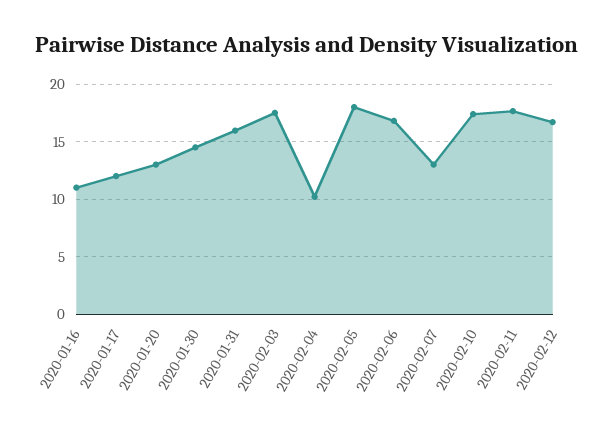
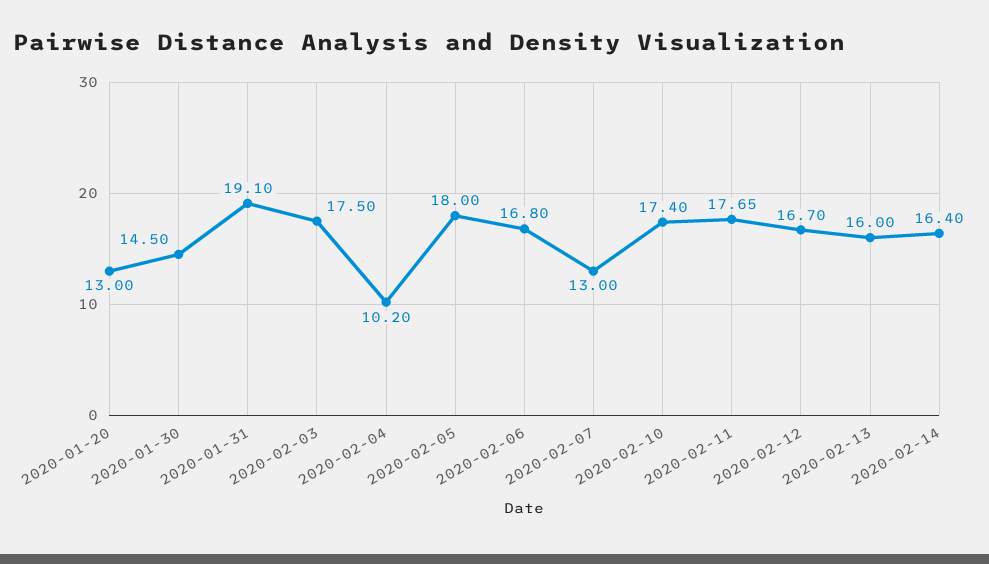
2020-01-16: 11 -> none
2020-01-17: 12 -> none
2020-01-31: 16 -> 19.1
2020-02-13: none -> 16
2020-02-14: none -> 16.4

